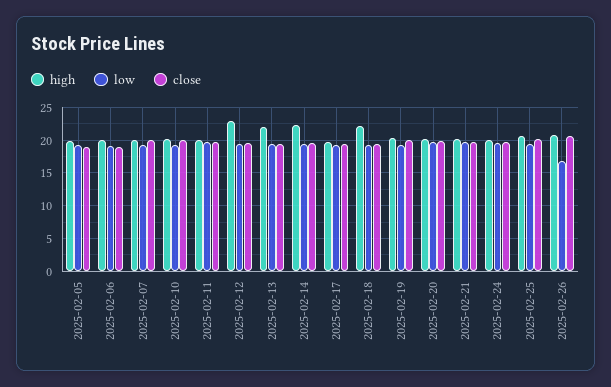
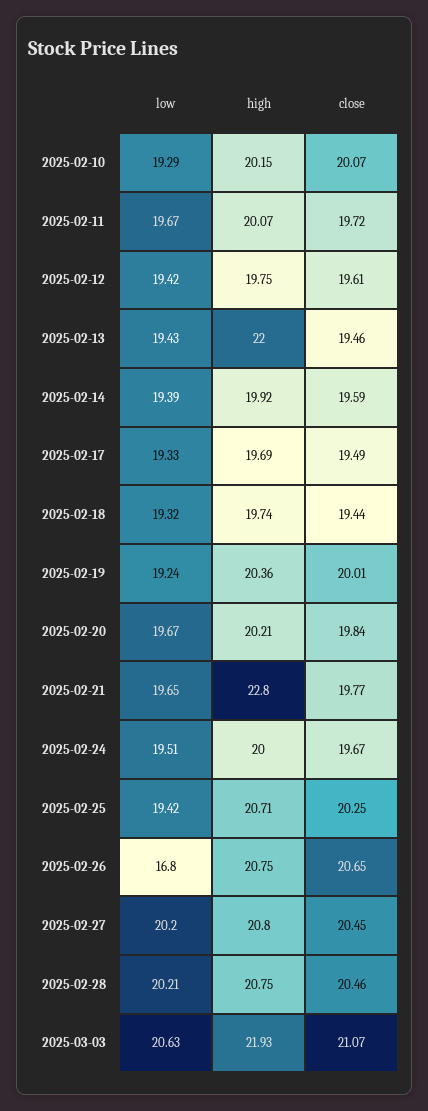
high, 2025-02-05: 20 -> none
low, 2025-02-05: 19 -> none
close, 2025-02-05: 19 -> none
high, 2025-02-06: 20 -> none
low, 2025-02-06: 19 -> none
close, 2025-02-06: 19 -> none
high, 2025-02-07: 20 -> none
low, 2025-02-07: 19 -> none
close, 2025-02-07: 20 -> none
high, 2025-02-12: 23 -> 19.75
high, 2025-02-14: 22 -> 19.92
high, 2025-02-18: 22 -> 19.74
high, 2025-02-21: 20 -> 22.8
low, 2025-02-27: none -> 20.2
high, 2025-02-27: none -> 20.8
close, 2025-02-27: none -> 20.45
low, 2025-02-28: none -> 20.21
high, 2025-02-28: none -> 20.75
close, 2025-02-28: none -> 20.46
low, 2025-03-03: none -> 20.63
high, 2025-03-03: none -> 21.93
close, 2025-03-03: none -> 21.07

